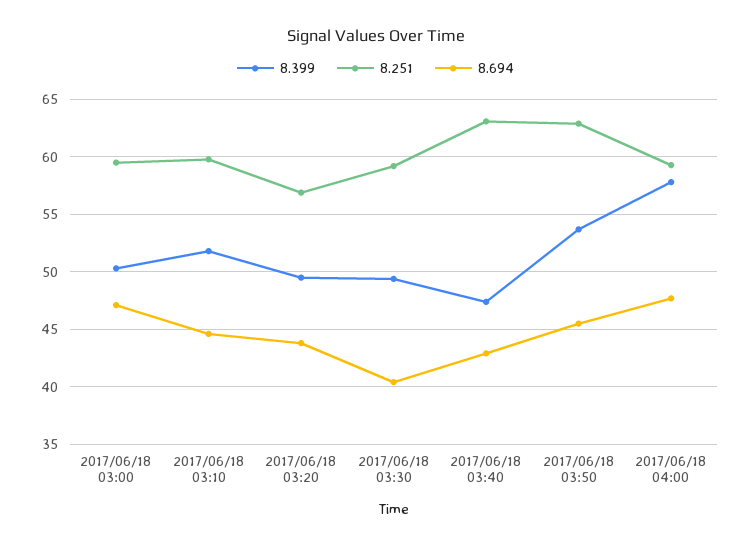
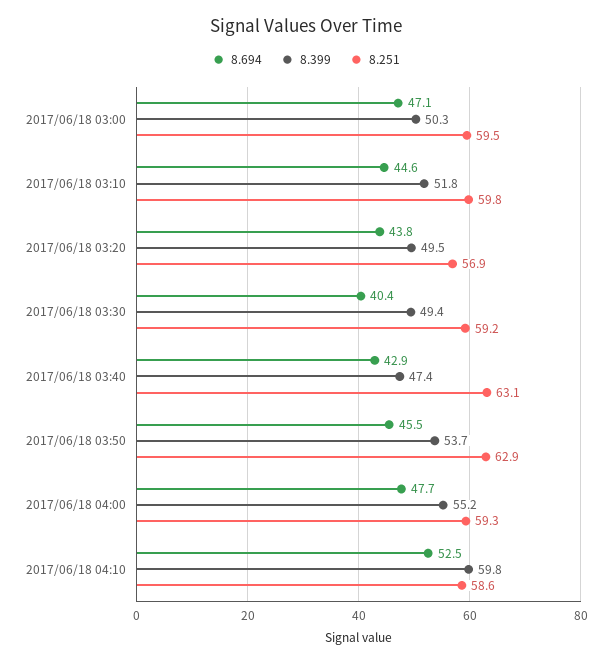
8.399, 2017/06/18 04:00: 58 -> 55.2
8.694, 2017/06/18 04:10: none -> 52.5
8.399, 2017/06/18 04:10: none -> 59.8
8.251, 2017/06/18 04:10: none -> 58.6

